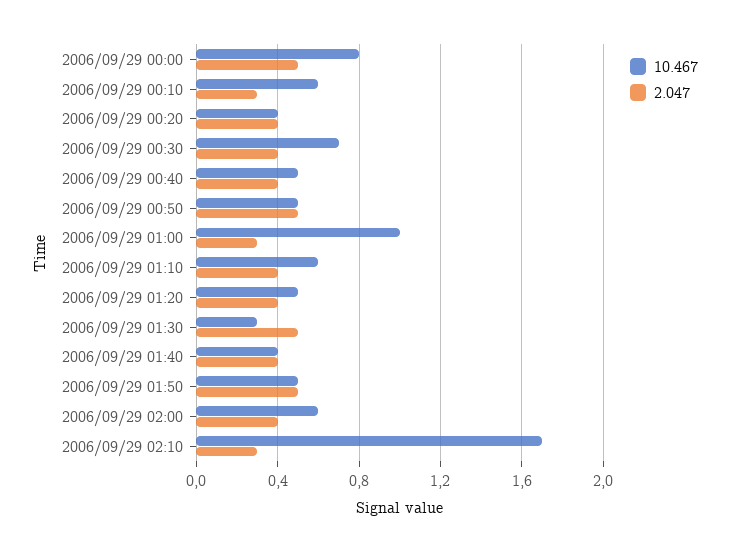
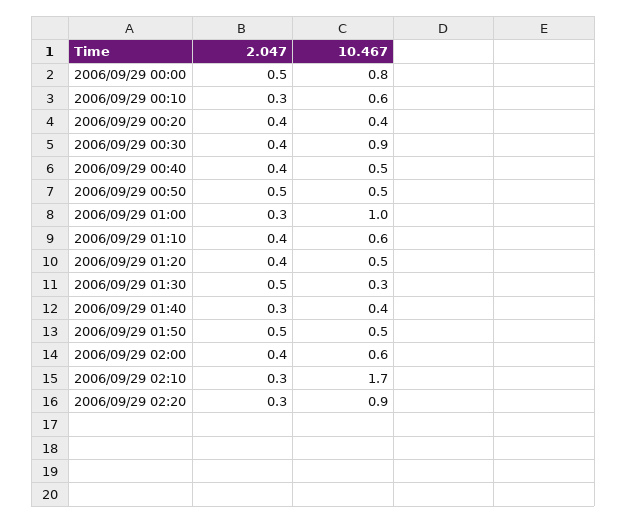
10.467, 2006/09/29 00:30: 0.7 -> 0.9
2.047, 2006/09/29 01:40: 0.4 -> 0.3
2.047, 2006/09/29 02:20: none -> 0.3
10.467, 2006/09/29 02:20: none -> 0.9

